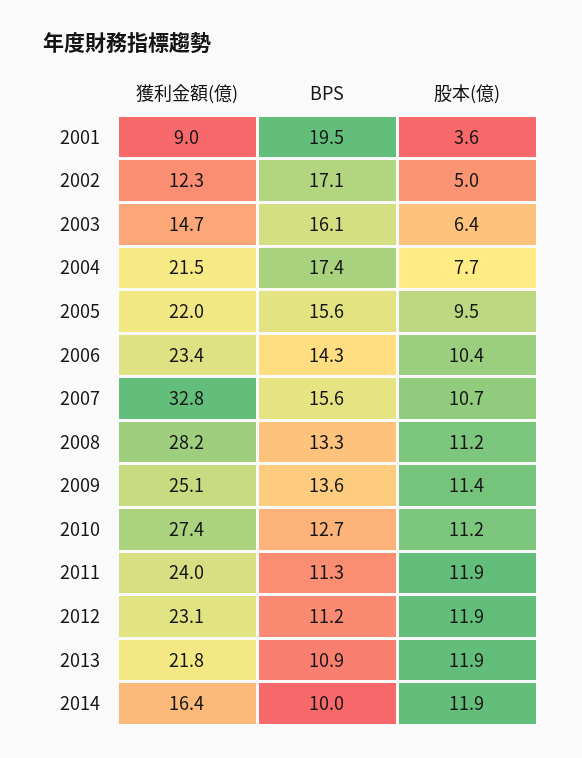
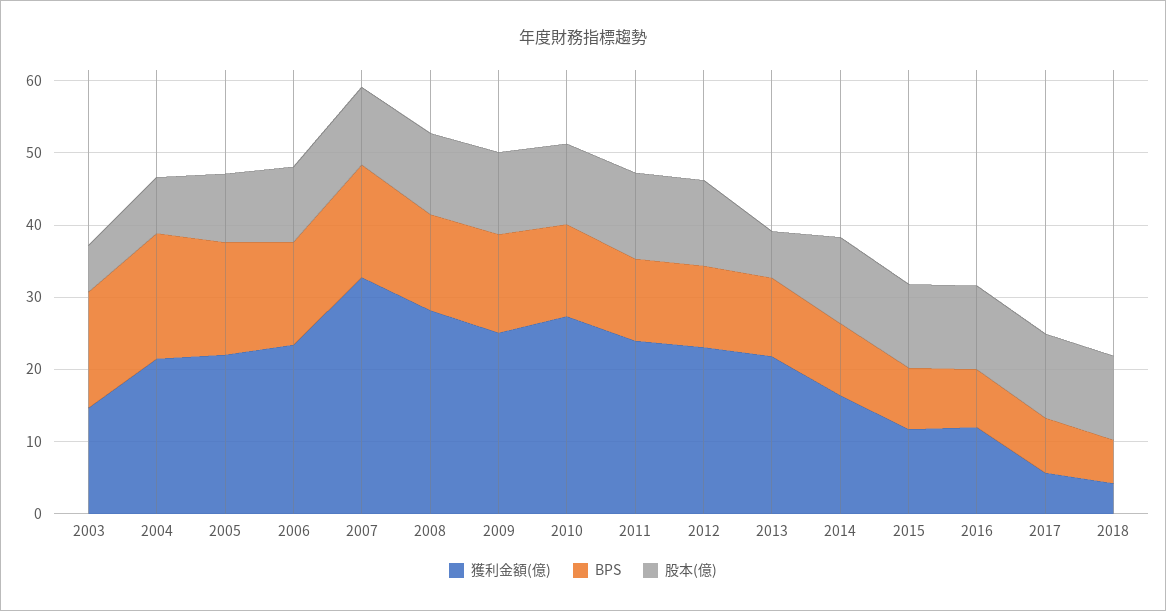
獲利金額(億), 2001: 9 -> none
BPS, 2001: 19.5 -> none
股本(億), 2001: 3.6 -> none
獲利金額(億), 2002: 12.3 -> none
BPS, 2002: 17.1 -> none
股本(億), 2002: 5 -> none
股本(億), 2013: 11.9 -> 6
獲利金額(億), 2015: none -> 12
BPS, 2015: none -> 8
股本(億), 2015: none -> 12
獲利金額(億), 2016: none -> 12
BPS, 2016: none -> 8
股本(億), 2016: none -> 12
獲利金額(億), 2017: none -> 6
BPS, 2017: none -> 8
股本(億), 2017: none -> 12
獲利金額(億), 2018: none -> 4
BPS, 2018: none -> 6
股本(億), 2018: none -> 12

